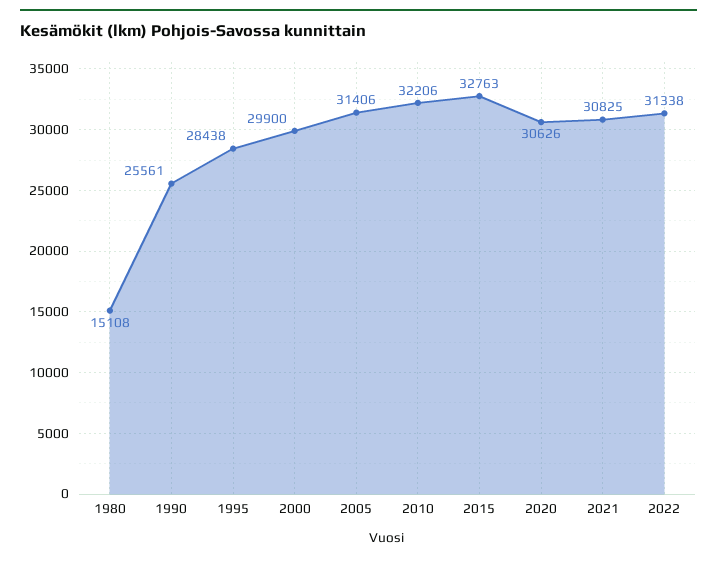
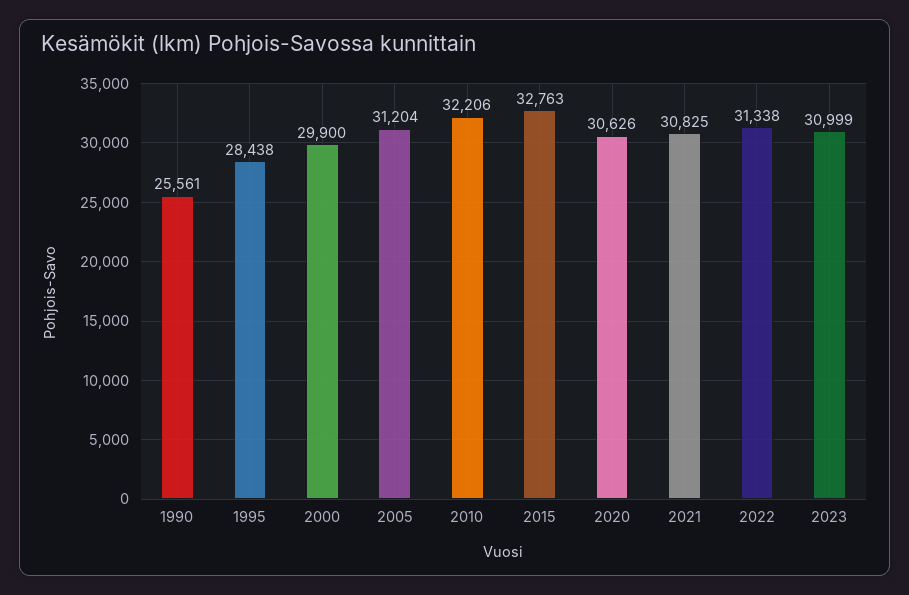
1980: 15108 -> none
2005: 31406 -> 31204
2023: none -> 30999

